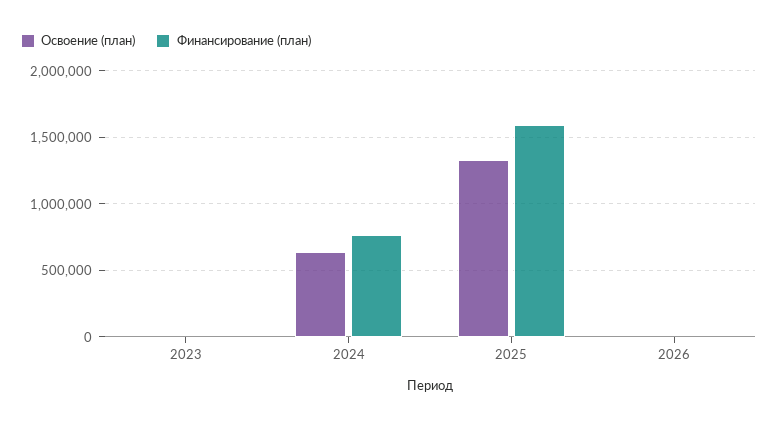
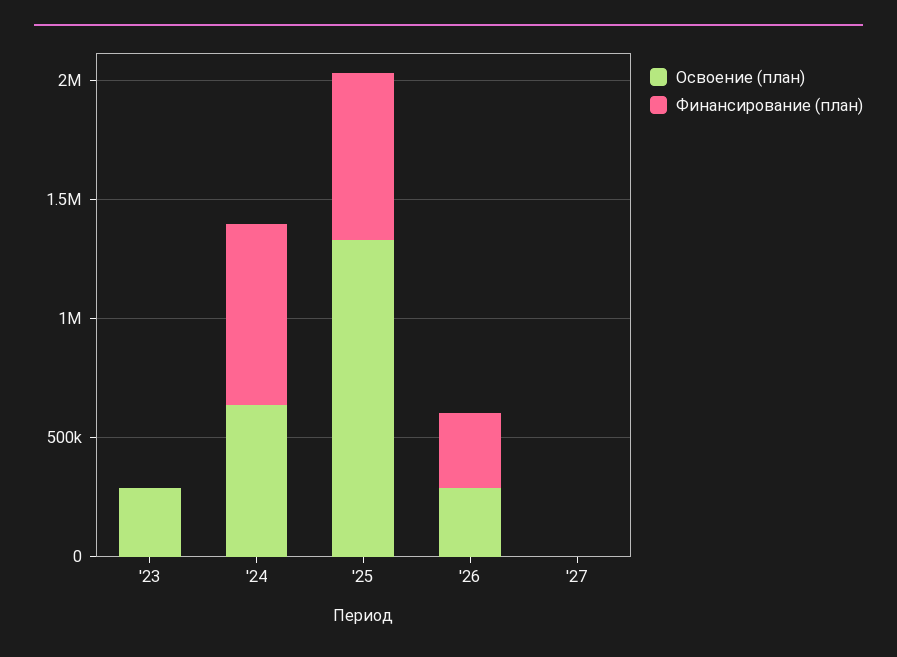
Освоение (план), 2023: 0 -> 300000
Финансирование (план), 2025: 1600000 -> 700000
Освоение (план), 2026: 0 -> 300000
Финансирование (план), 2026: 0 -> 300000
Освоение (план), '27: none -> 0
Финансирование (план), '27: none -> 0

